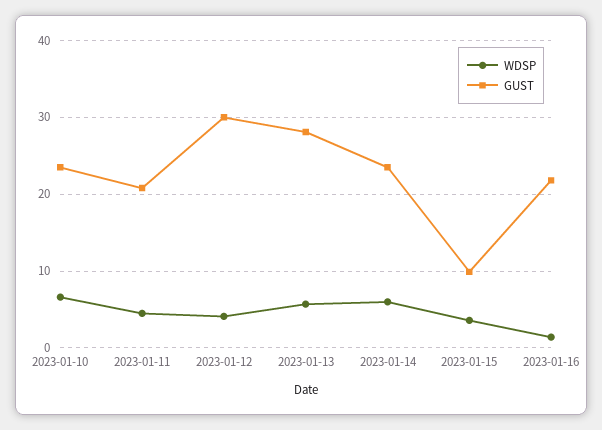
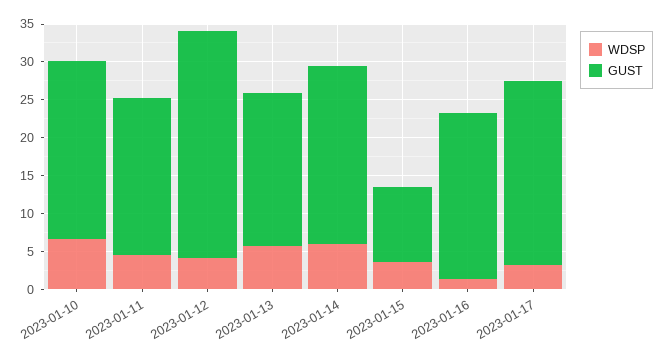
GUST, 2023-01-13: 28 -> 20
WDSP, 2023-01-17: none -> 2.5
GUST, 2023-01-17: none -> 25

